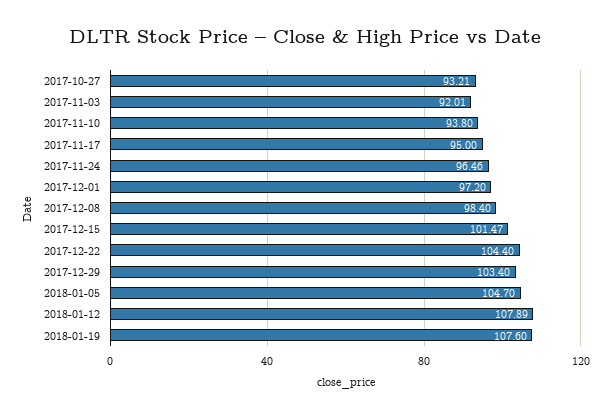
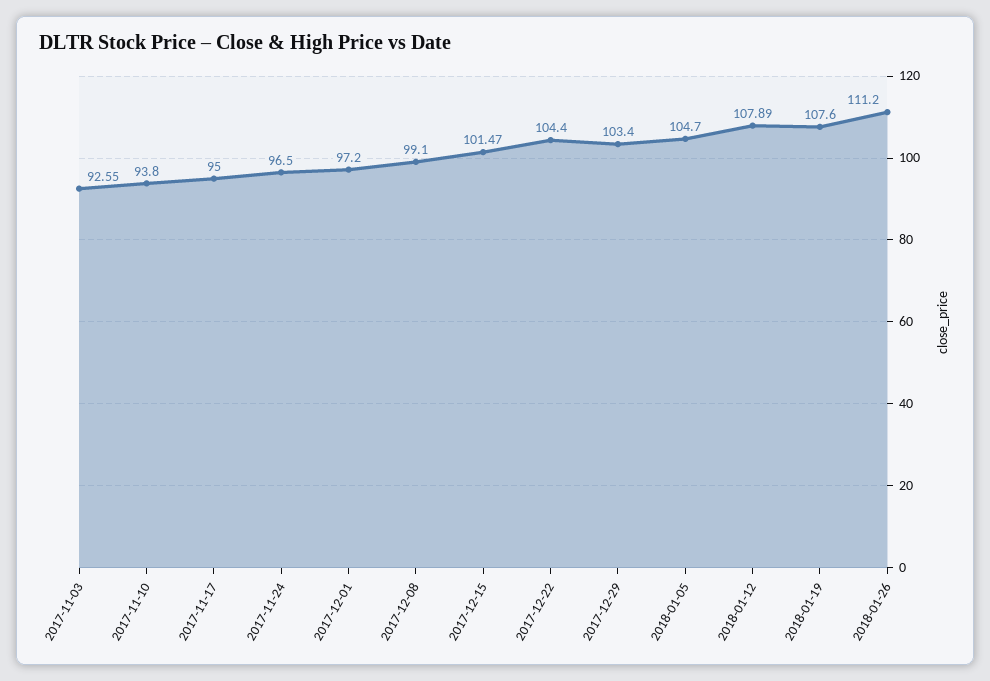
2017-10-27: 93.21 -> none
2017-11-03: 92.01 -> 92.55
2017-11-24: 96.46 -> 96.5
2017-12-08: 98.4 -> 99.1
2018-01-26: none -> 111.2

